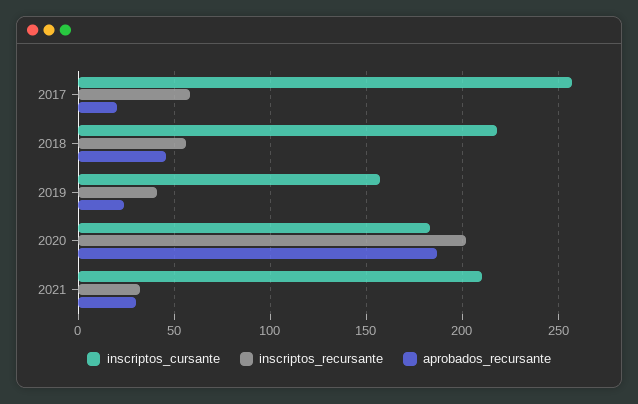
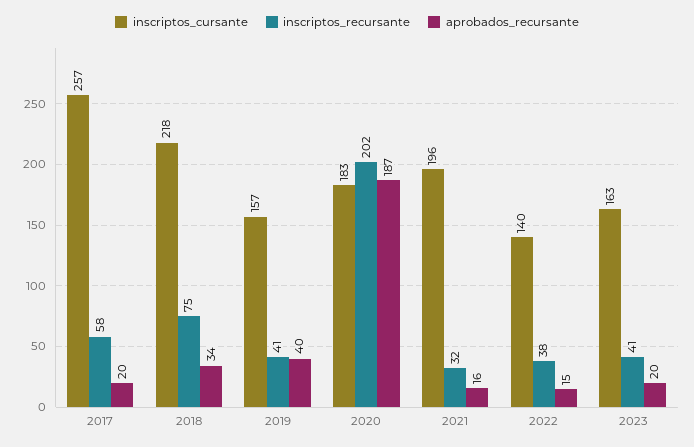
inscriptos_recursante, 2018: 55 -> 75
aprobados_recursante, 2018: 45 -> 34
aprobados_recursante, 2019: 25 -> 40
inscriptos_cursante, 2021: 210 -> 196
aprobados_recursante, 2021: 30 -> 16
inscriptos_cursante, 2022: none -> 140
inscriptos_recursante, 2022: none -> 38
aprobados_recursante, 2022: none -> 15
inscriptos_cursante, 2023: none -> 163
inscriptos_recursante, 2023: none -> 41
aprobados_recursante, 2023: none -> 20

